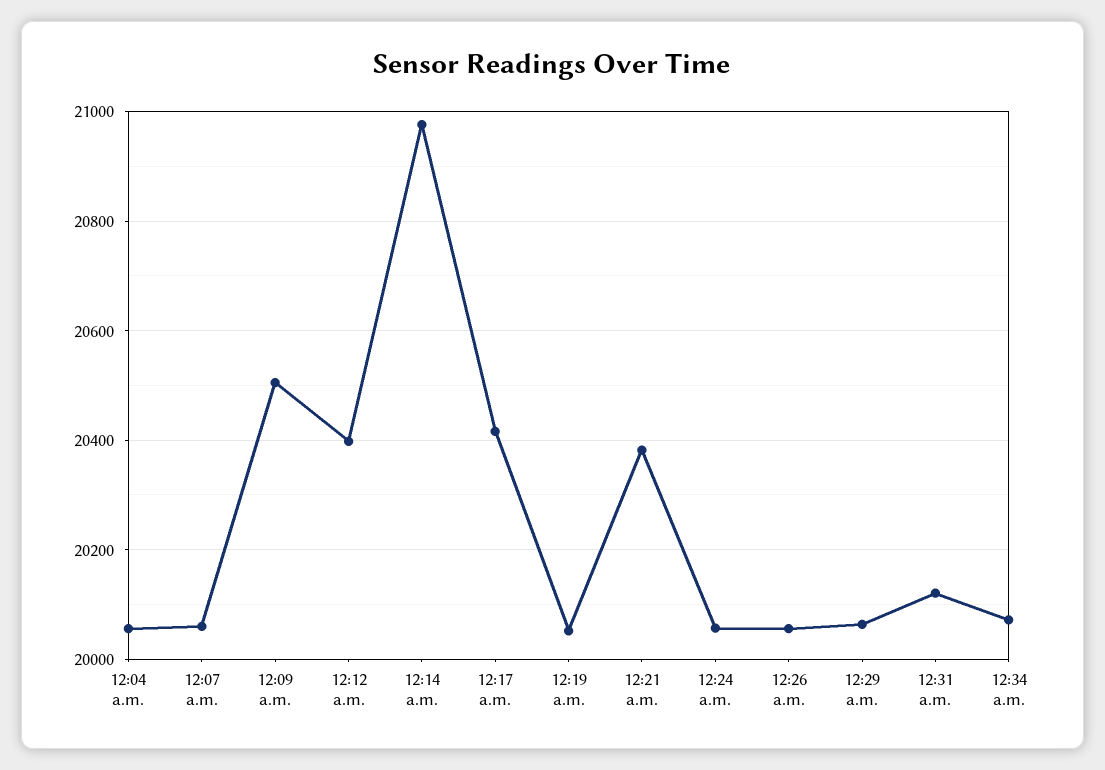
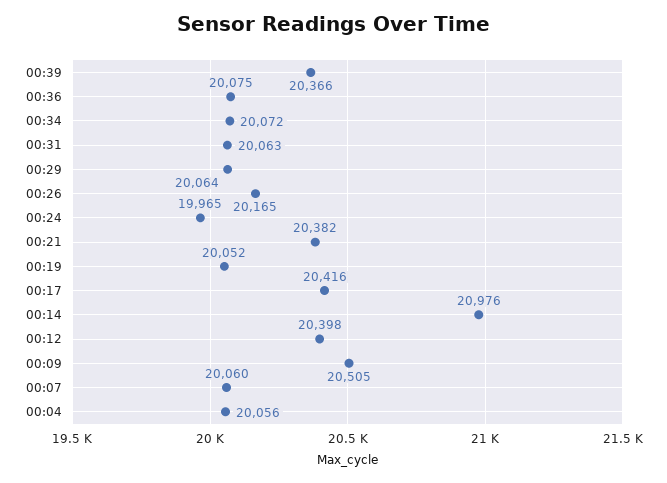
12:24 a.m.: 20060 -> 19965
12:26 a.m.: 20060 -> 20165
12:31 a.m.: 20120 -> 20063
00:39: none -> 20366
00:36: none -> 20075

